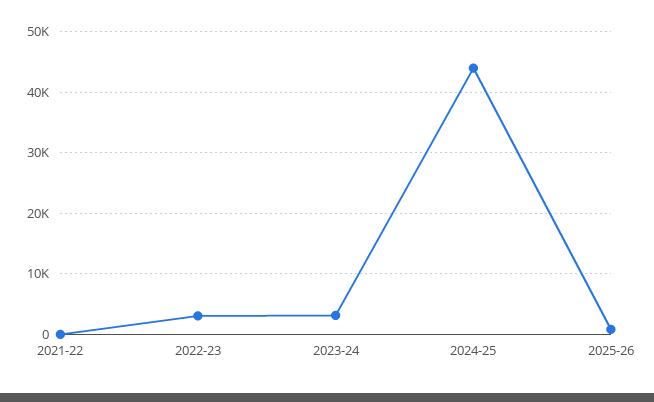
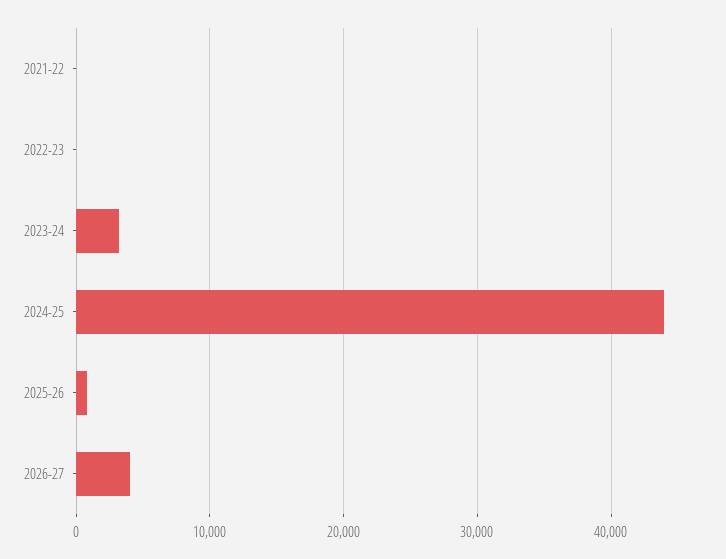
2022-23: 3000 -> 0
2026-27: none -> 4000

